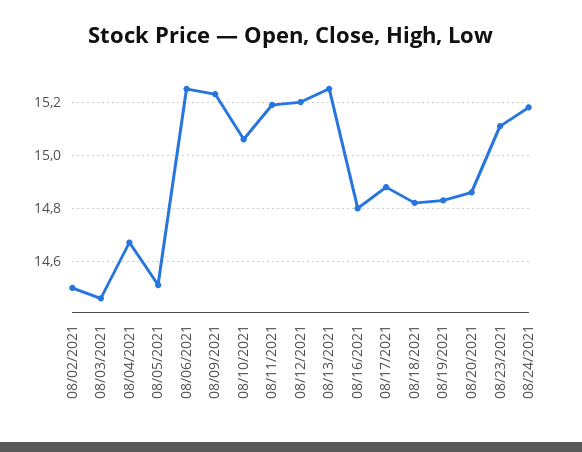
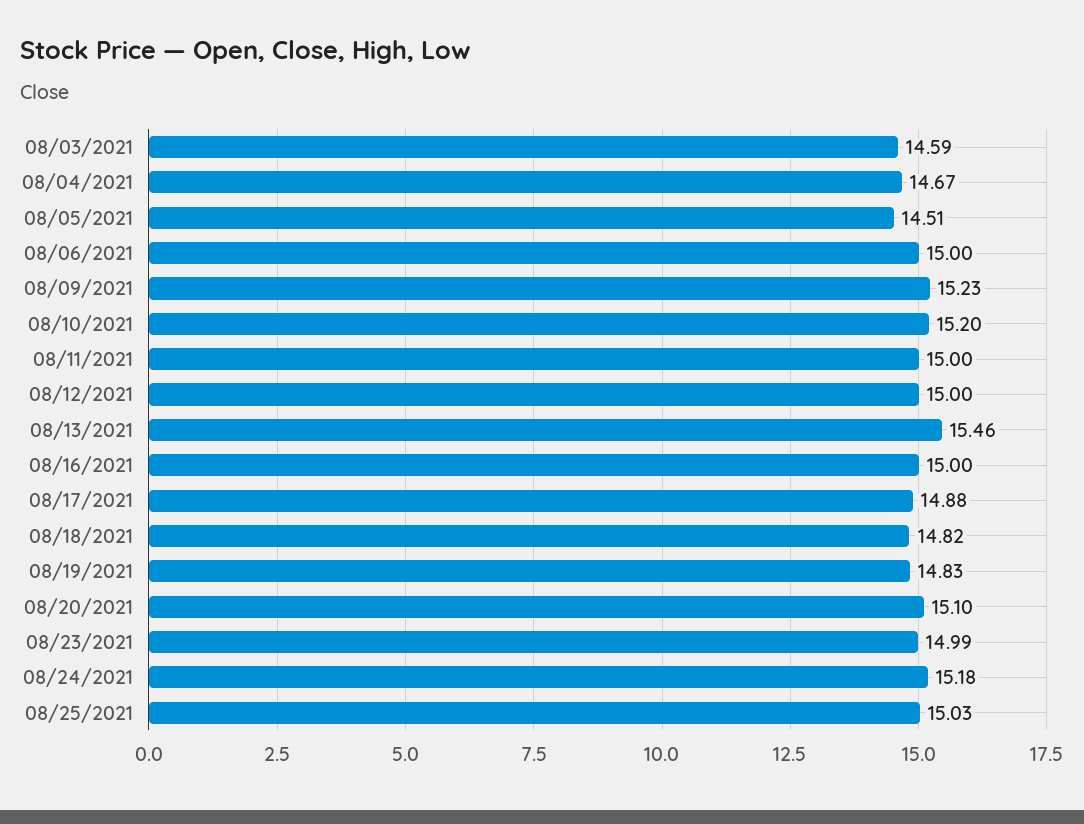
08/02/2021: 14.5 -> none
08/03/2021: 14.45 -> 14.59
08/06/2021: 15.25 -> 15
08/10/2021: 15.05 -> 15.2
08/11/2021: 15.2 -> 15
08/12/2021: 15.2 -> 15
08/13/2021: 15.25 -> 15.46
08/16/2021: 14.8 -> 15
08/20/2021: 14.85 -> 15.1
08/23/2021: 15.1 -> 14.99
08/25/2021: none -> 15.03

